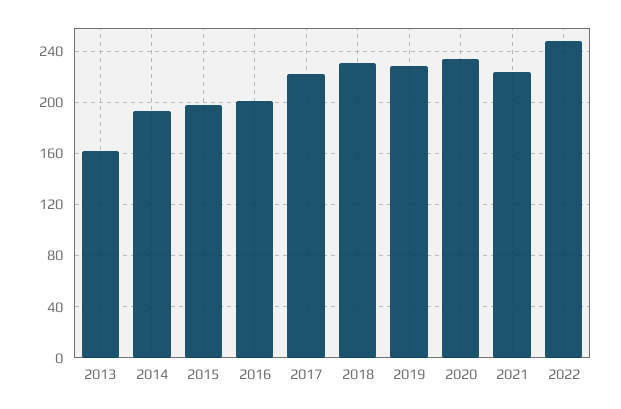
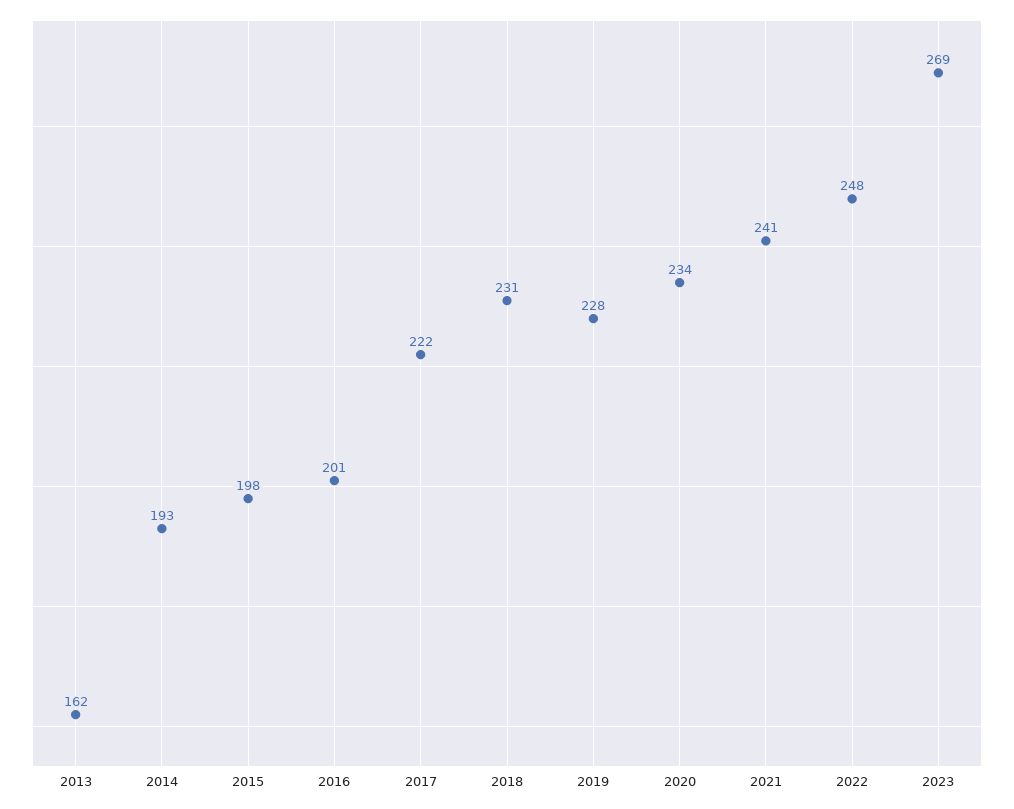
2021: 225 -> 241
2023: none -> 269

